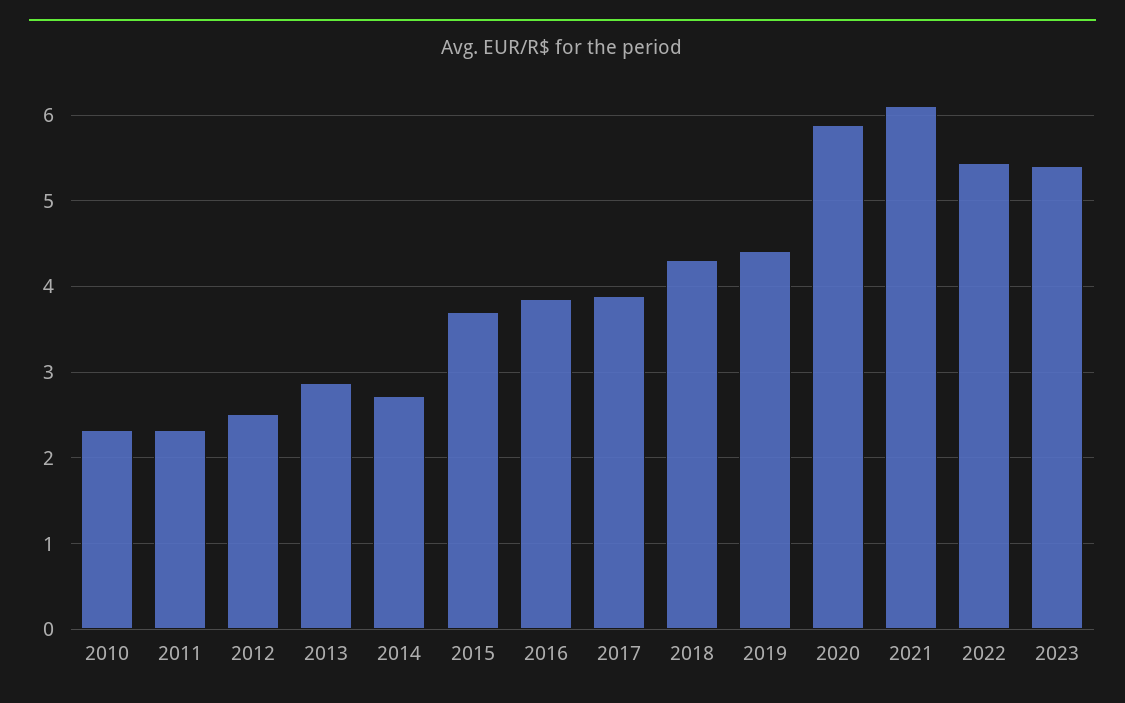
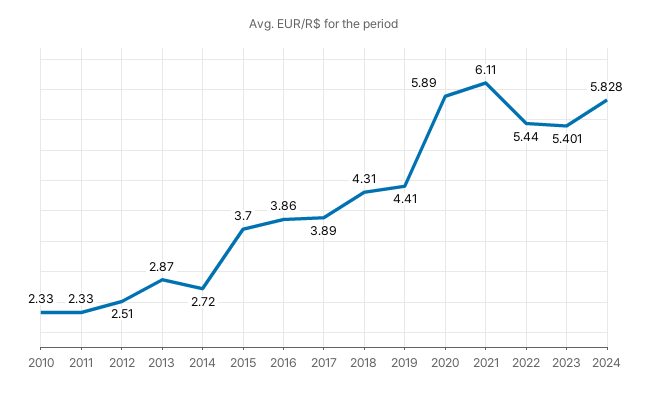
2024: none -> 5.828

